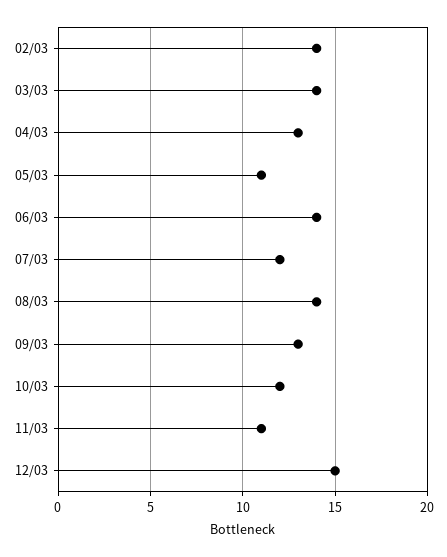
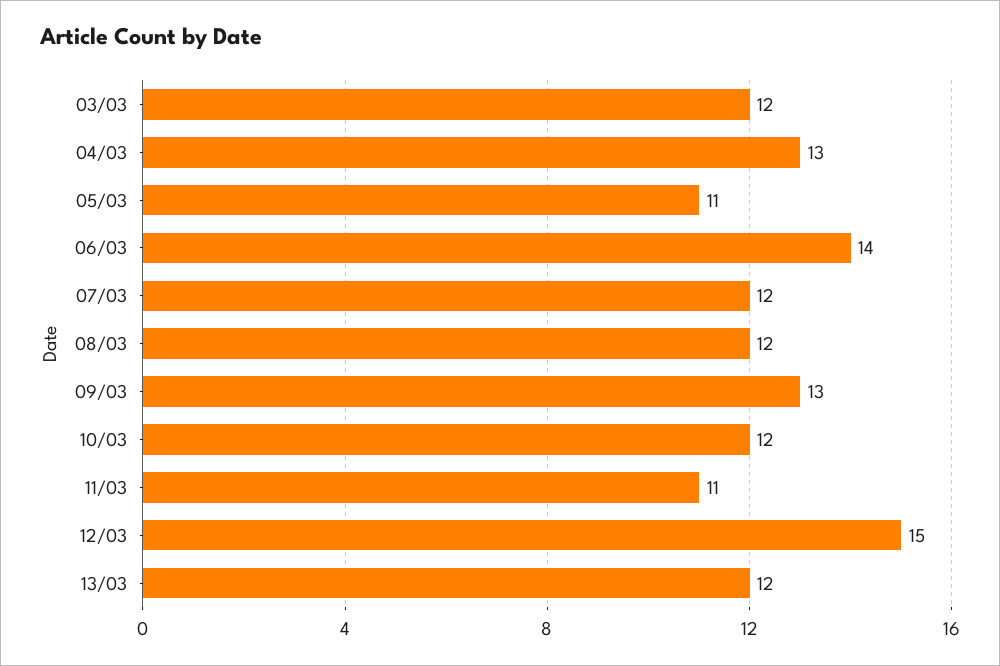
02/03: 14 -> none
03/03: 14 -> 12
08/03: 14 -> 12
13/03: none -> 12

